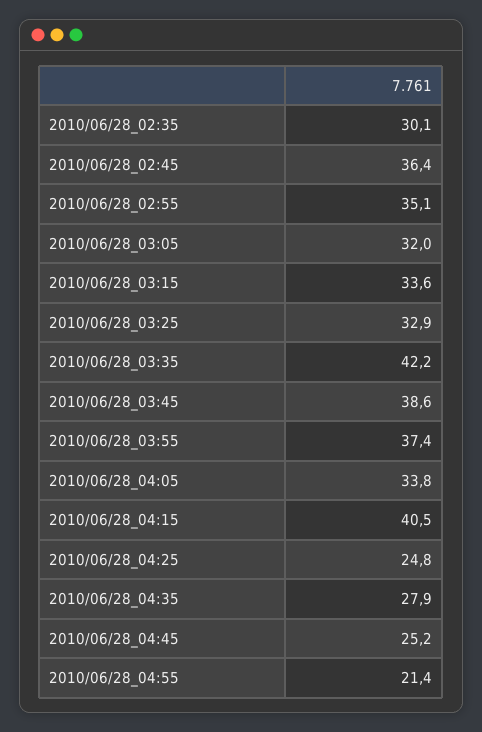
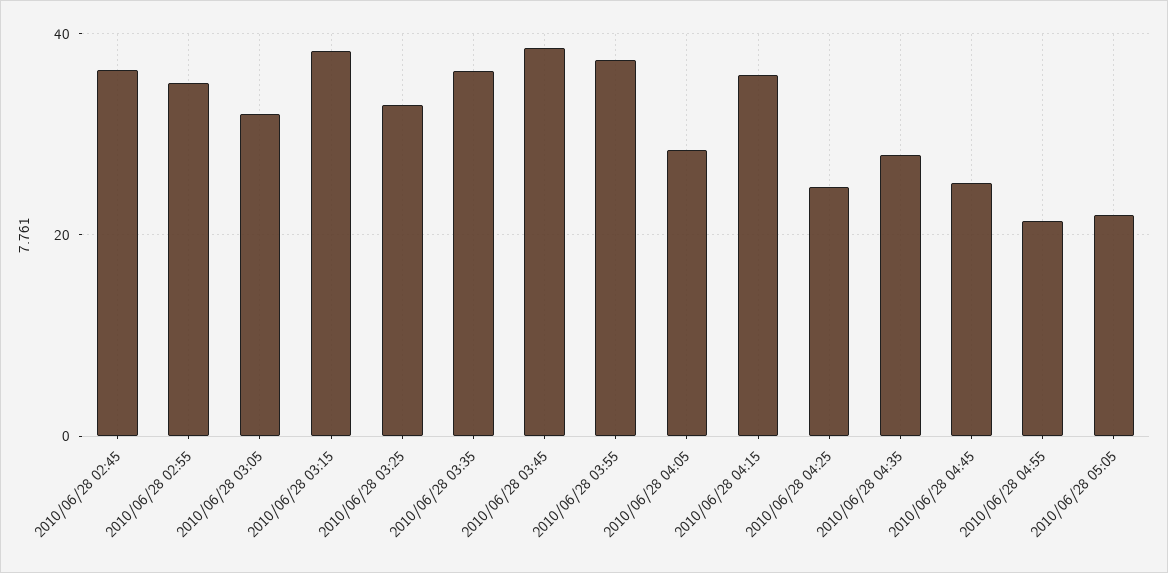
2010/06/28_02:35: 30.1 -> none
2010/06/28_03:15: 33.6 -> 38
2010/06/28_03:35: 42.2 -> 36
2010/06/28_04:05: 33.8 -> 28
2010/06/28_04:15: 40.5 -> 36
2010/06/28 05:05: none -> 22

